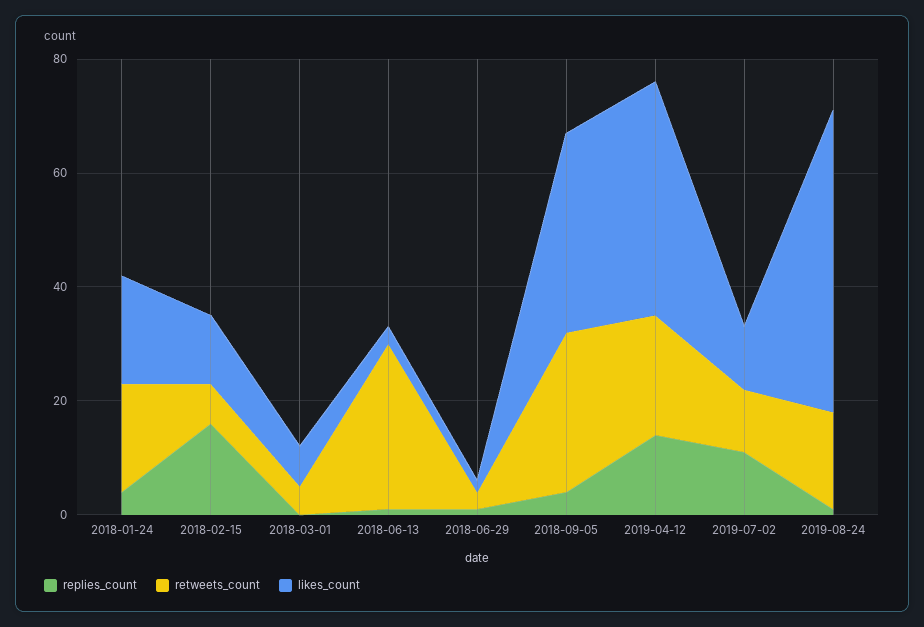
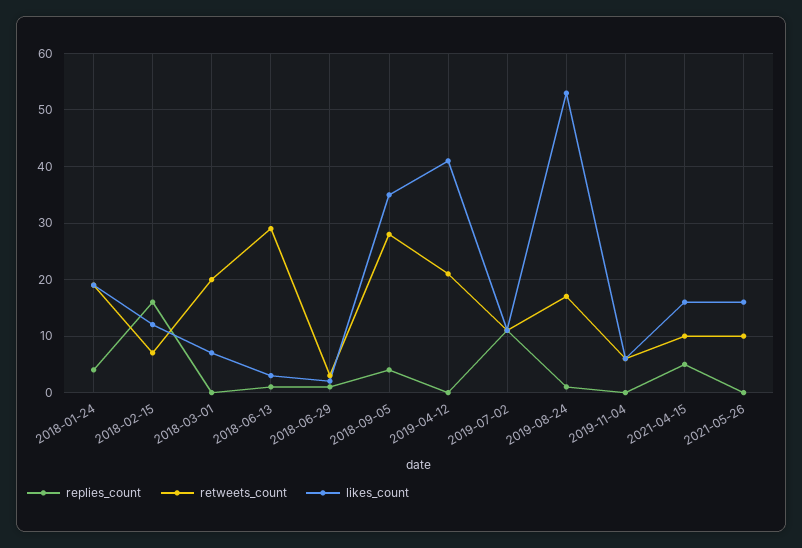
retweets_count, 2018-03-01: 5 -> 20
replies_count, 2019-04-12: 15 -> 0
replies_count, 2019-11-04: none -> 0
retweets_count, 2019-11-04: none -> 5
likes_count, 2019-11-04: none -> 5
replies_count, 2021-04-15: none -> 5
retweets_count, 2021-04-15: none -> 10
likes_count, 2021-04-15: none -> 15
replies_count, 2021-05-26: none -> 0
retweets_count, 2021-05-26: none -> 10
likes_count, 2021-05-26: none -> 15

